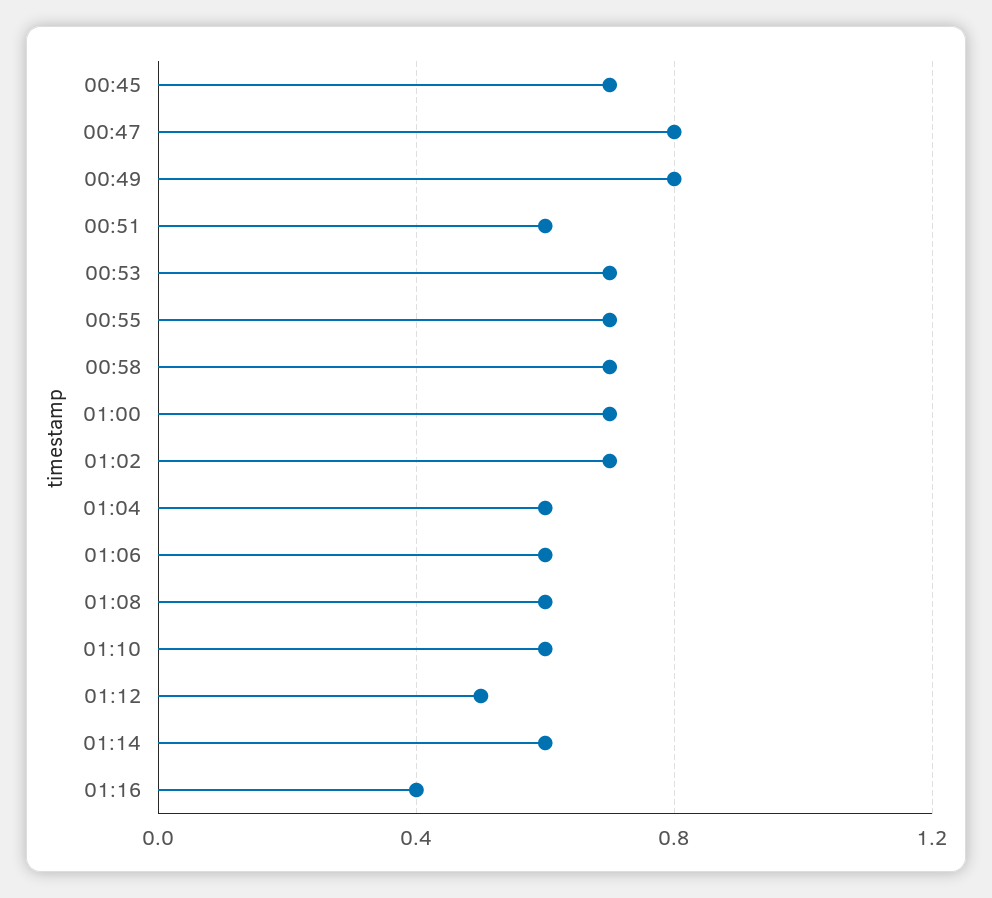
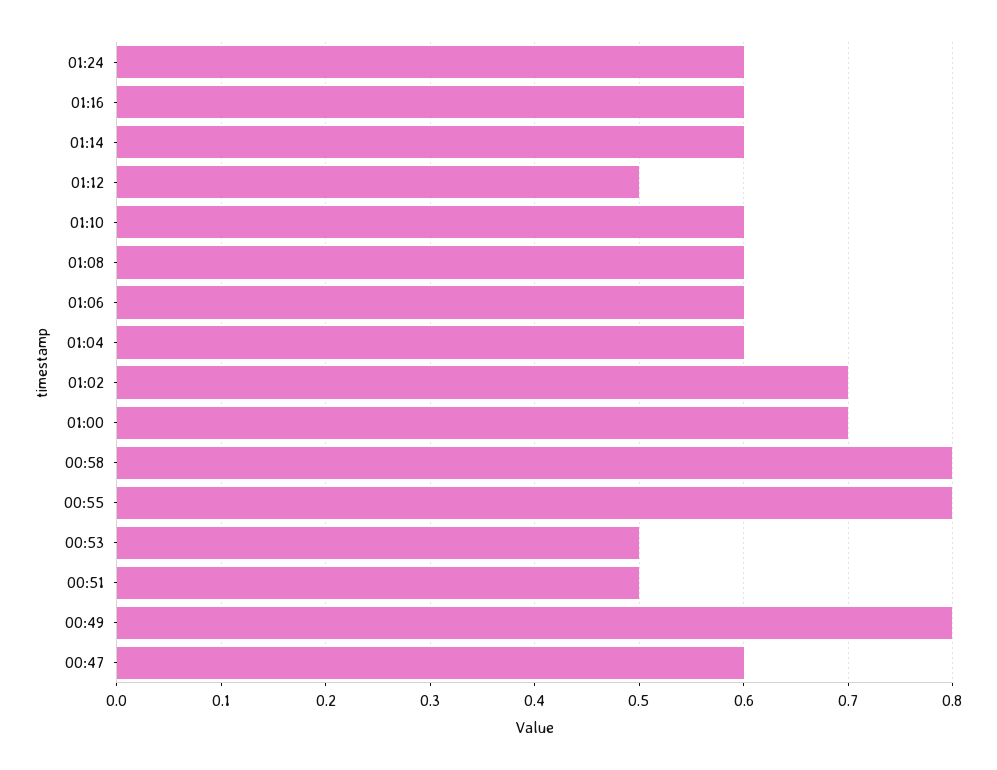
00:45: 0.7 -> none
00:47: 0.8 -> 0.6
00:51: 0.6 -> 0.5
00:53: 0.7 -> 0.5
00:55: 0.7 -> 0.8
00:58: 0.7 -> 0.8
01:16: 0.4 -> 0.6
01:24: none -> 0.6

